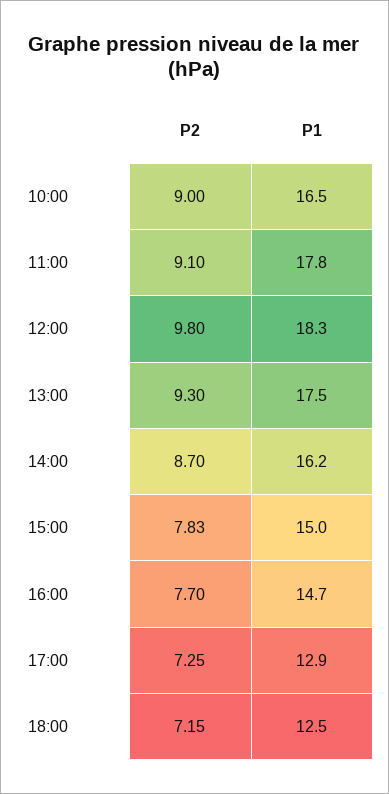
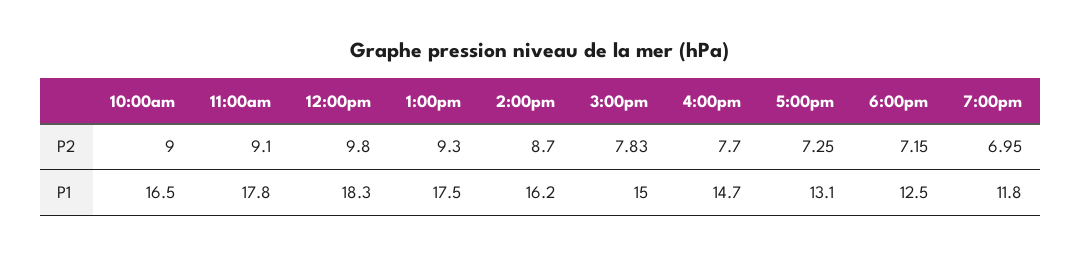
P1, 17:00: 12.9 -> 13.1
P2, 7:00pm: none -> 6.95
P1, 7:00pm: none -> 11.8

